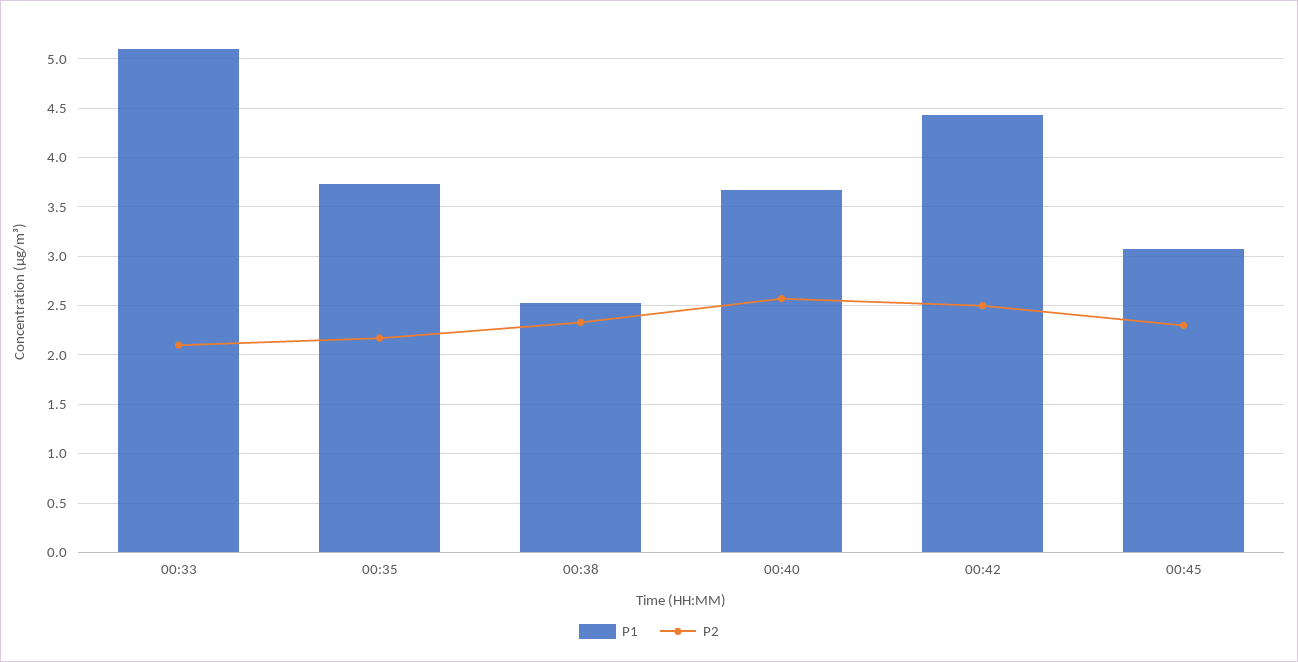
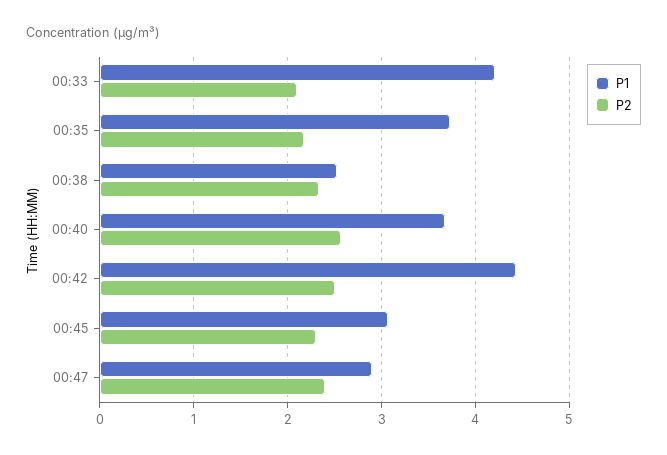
P1, 00:33: 5.1 -> 4.2
P1, 00:47: none -> 2.9
P2, 00:47: none -> 2.4

